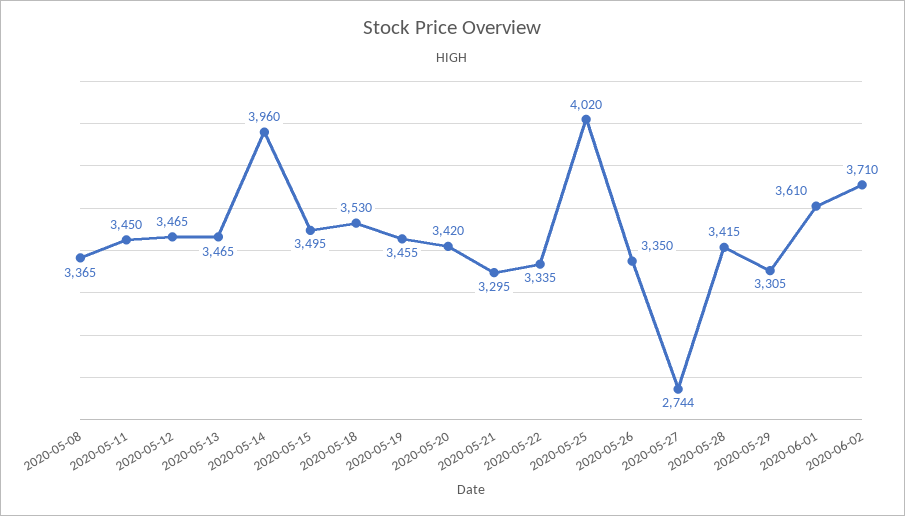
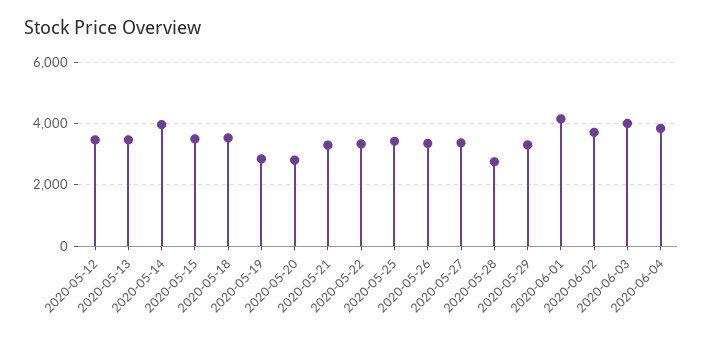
2020-05-08: 3365 -> none
2020-05-11: 3450 -> none
2020-05-19: 3455 -> 2800
2020-05-20: 3420 -> 2800
2020-05-25: 4020 -> 3400
2020-05-27: 2744 -> 3400
2020-05-28: 3415 -> 2800
2020-06-01: 3610 -> 4200
2020-06-03: none -> 4000
2020-06-04: none -> 3800

